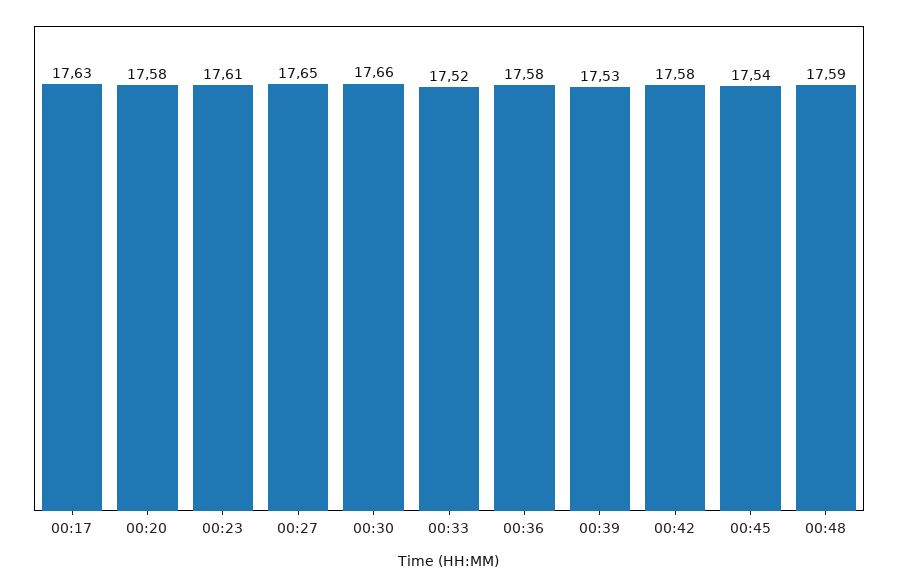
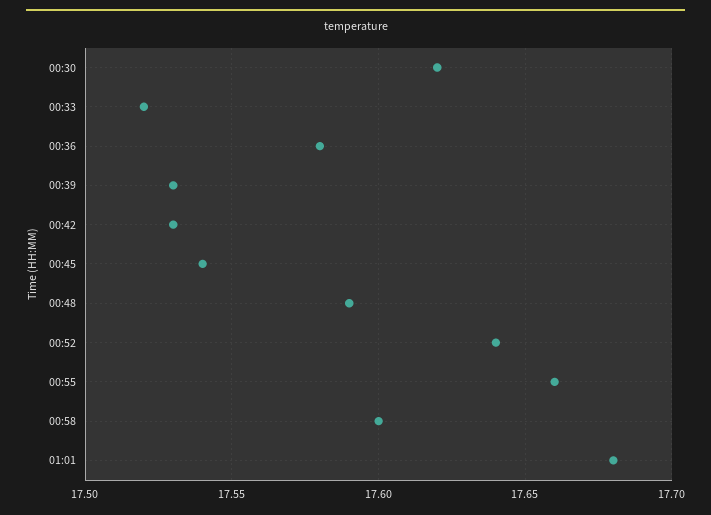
00:17: 17.63 -> none
00:20: 17.58 -> none
00:23: 17.61 -> none
00:27: 17.65 -> none
00:30: 17.66 -> 17.62
00:42: 17.58 -> 17.53
00:52: none -> 17.64
00:55: none -> 17.66
00:58: none -> 17.6
01:01: none -> 17.68

